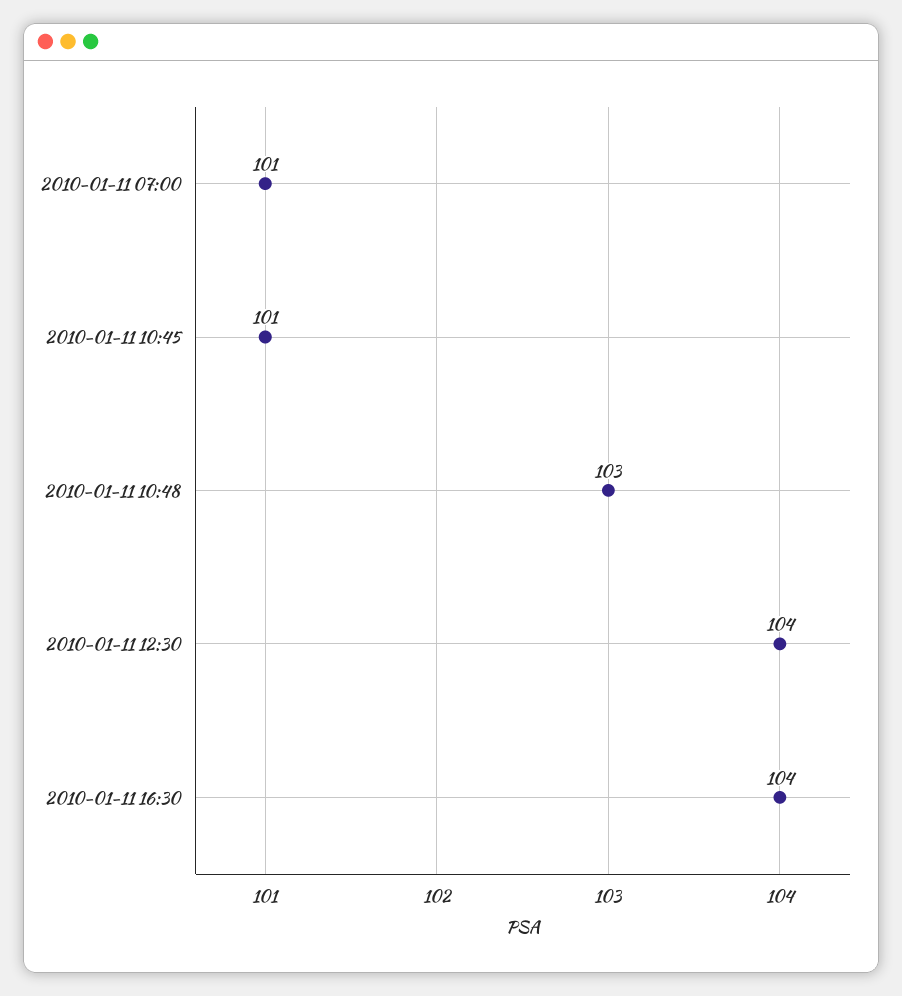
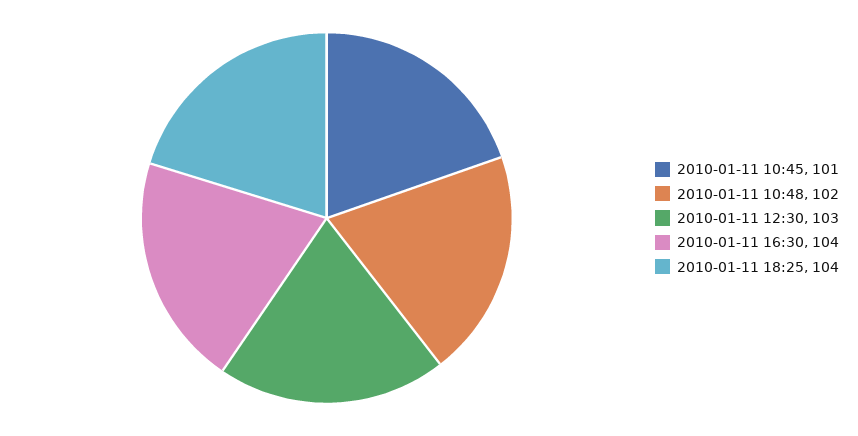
2010-01-11 07:00: 101 -> none
2010-01-11 10:48: 103 -> 102
2010-01-11 12:30: 104 -> 103
2010-01-11 18:25: none -> 104

